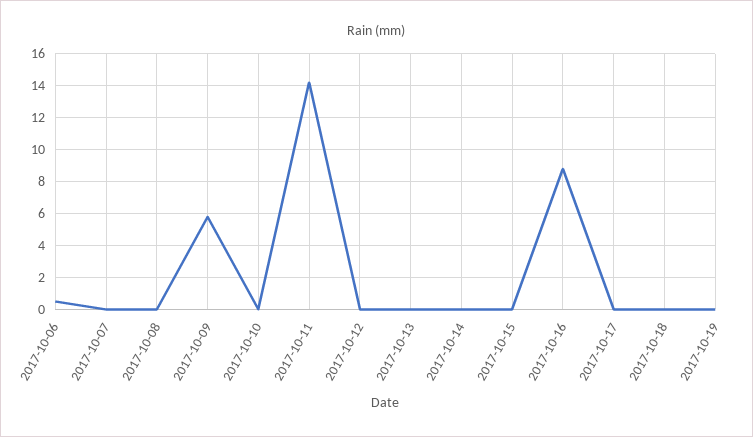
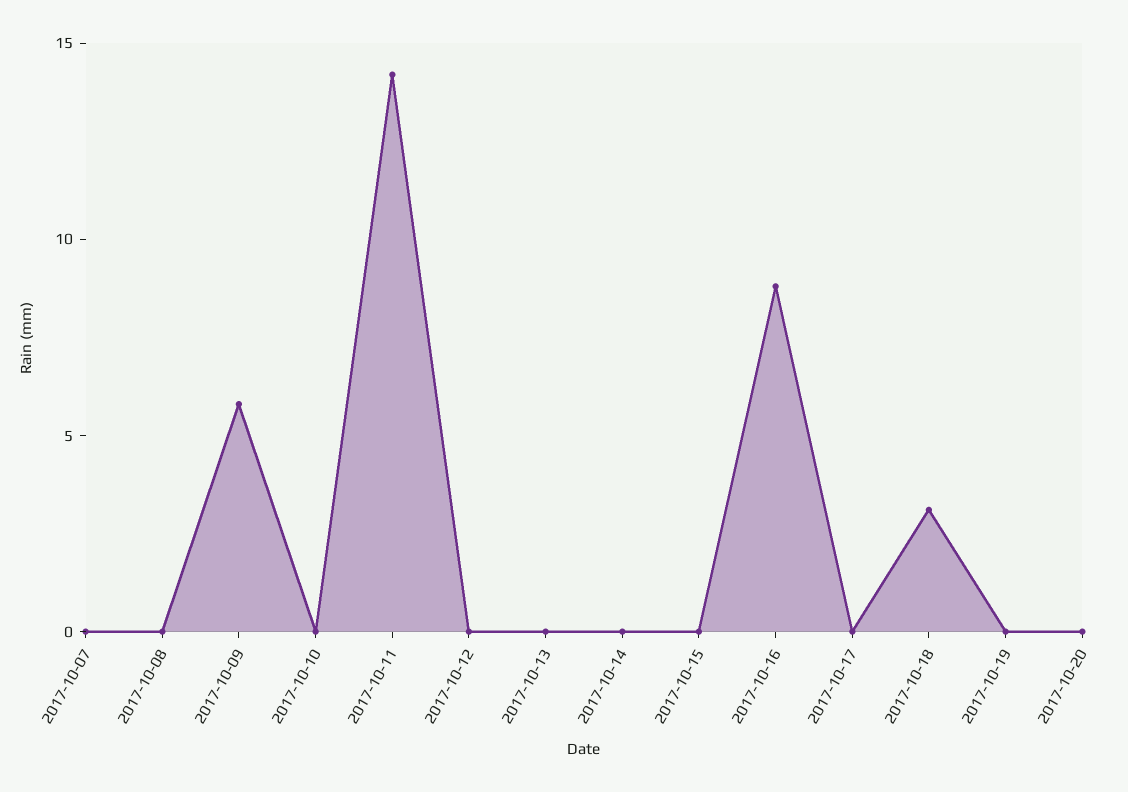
2017-10-06: 0.5 -> none
2017-10-18: 0 -> 3
2017-10-20: none -> 0

